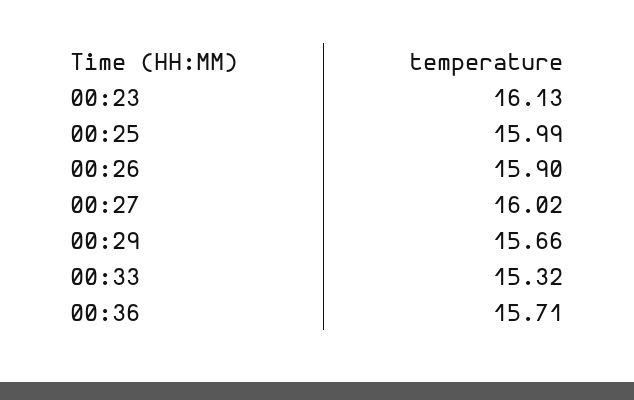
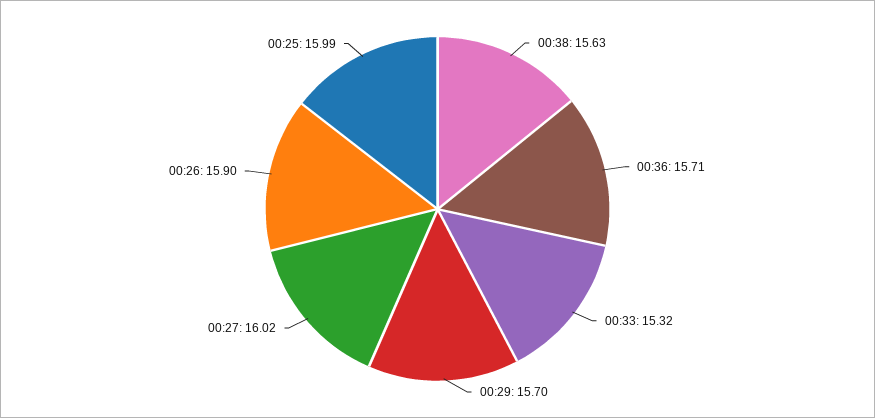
00:23: 16.13 -> none
00:29: 15.66 -> 15.7
00:38: none -> 15.63

